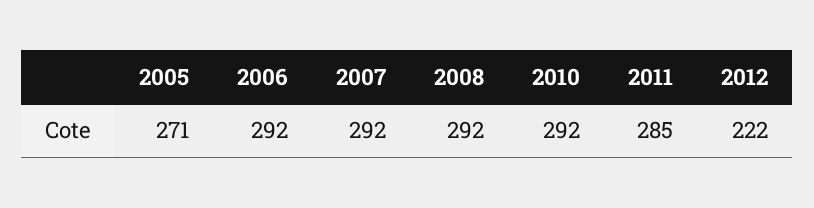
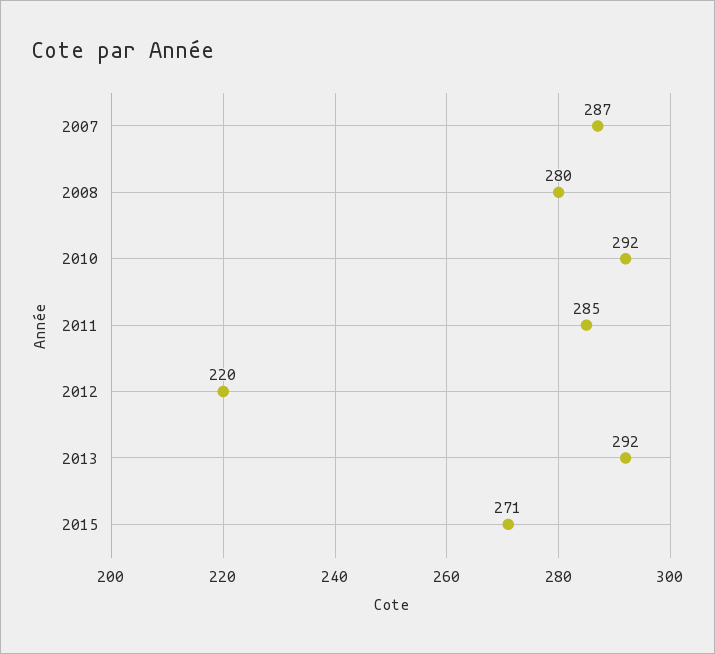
2005: 271 -> none
2006: 292 -> none
2007: 292 -> 287
2008: 292 -> 280
2012: 222 -> 220
2013: none -> 292
2015: none -> 271

